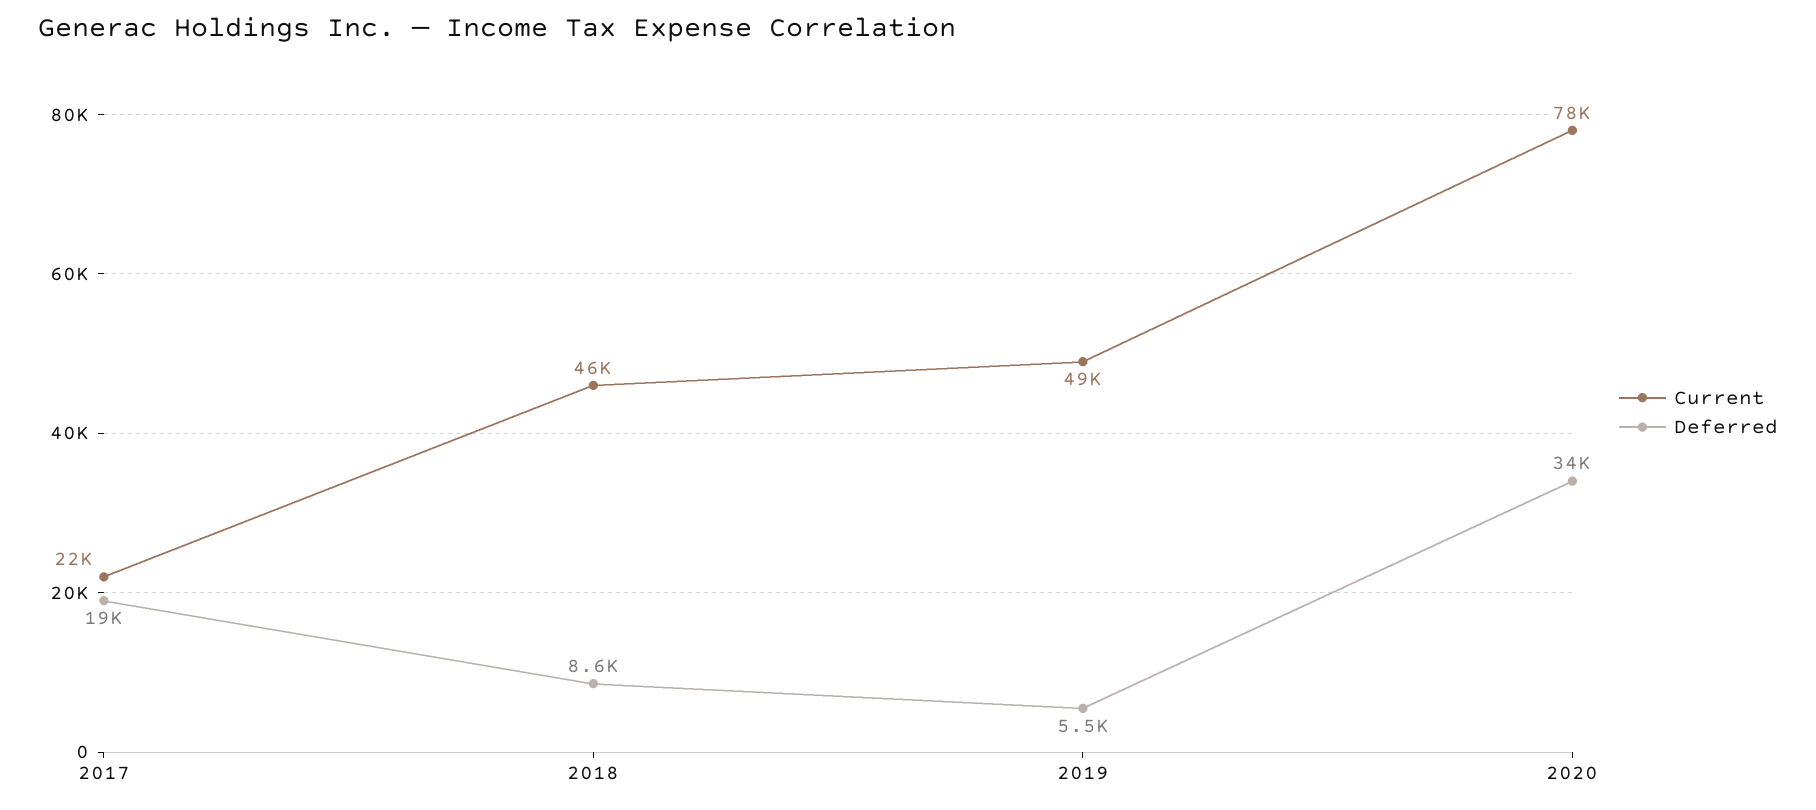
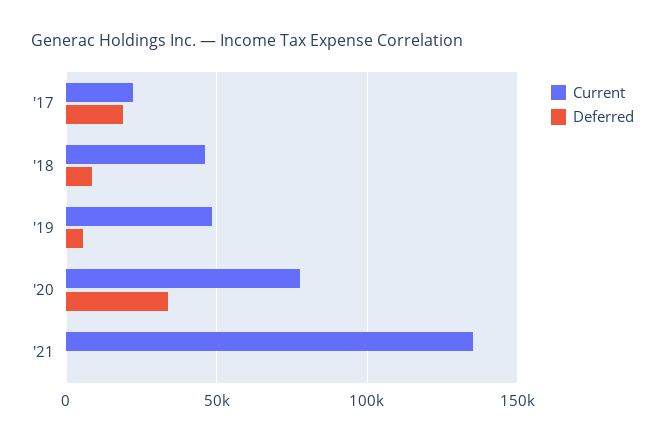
Current, '21: none -> 135000
Deferred, '21: none -> 0

